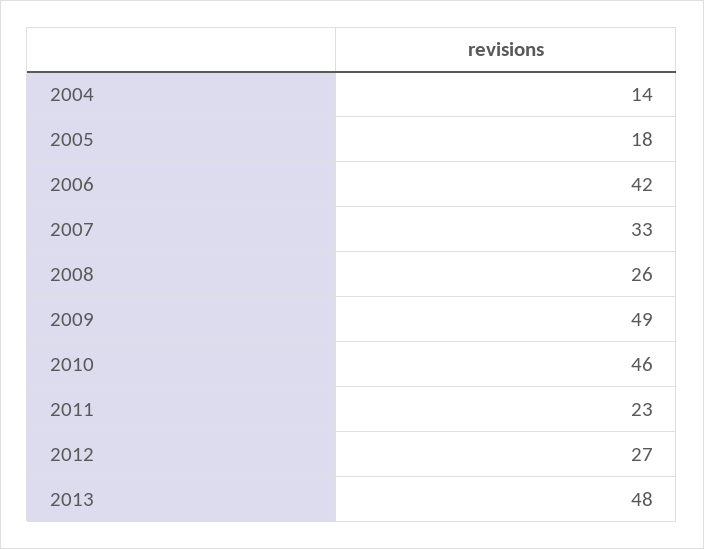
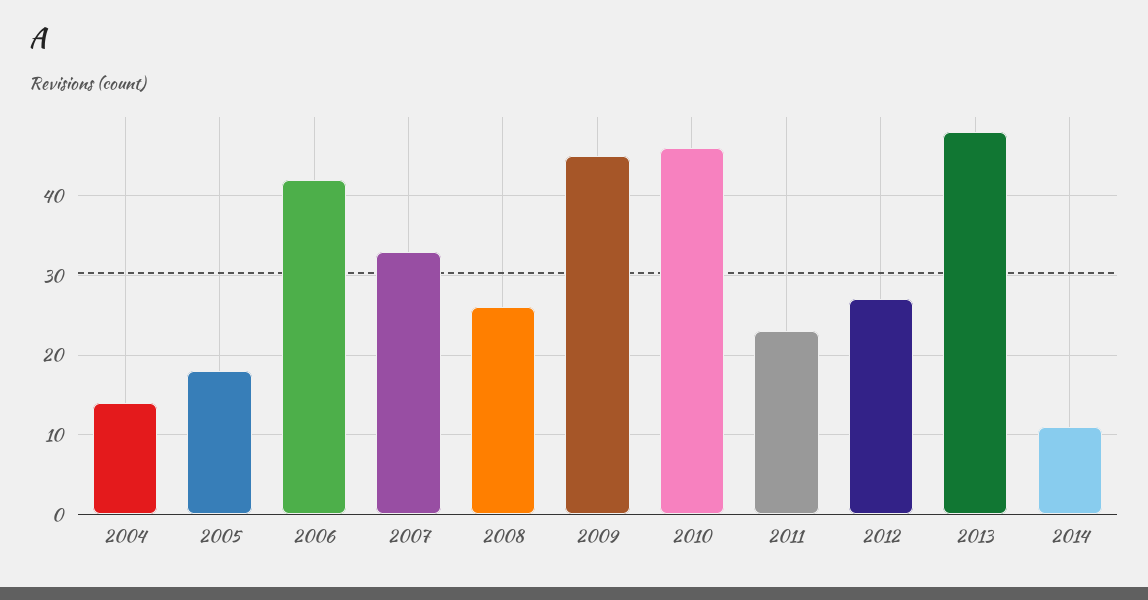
2009: 49 -> 45
2014: none -> 11

